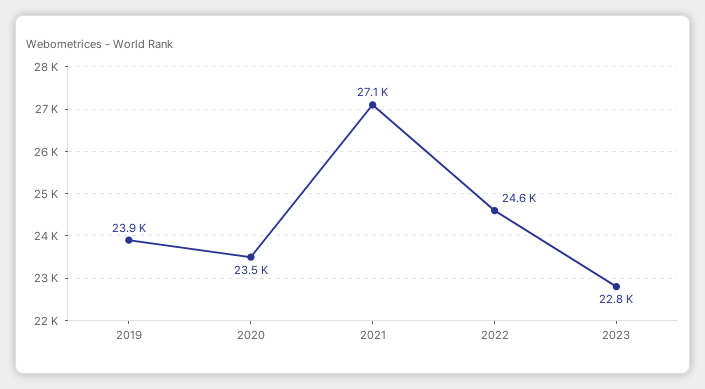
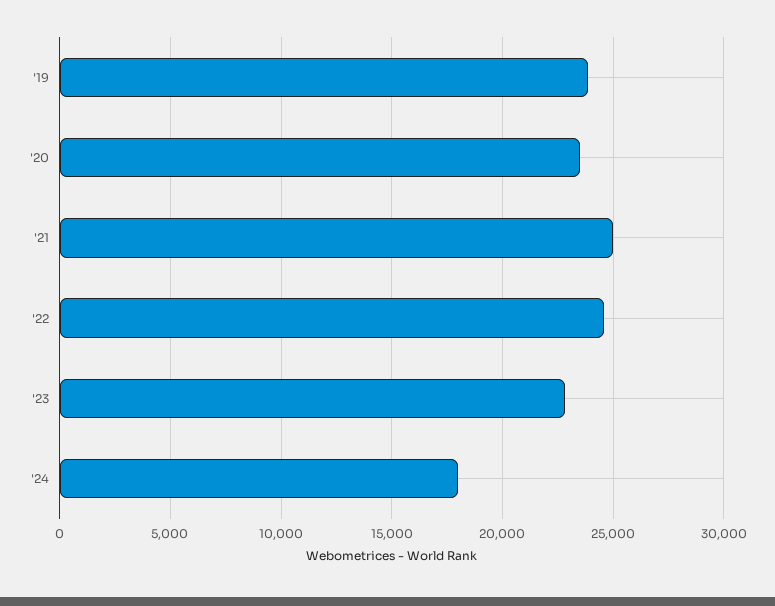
2021: 27100 -> 25000
'24: none -> 18000

